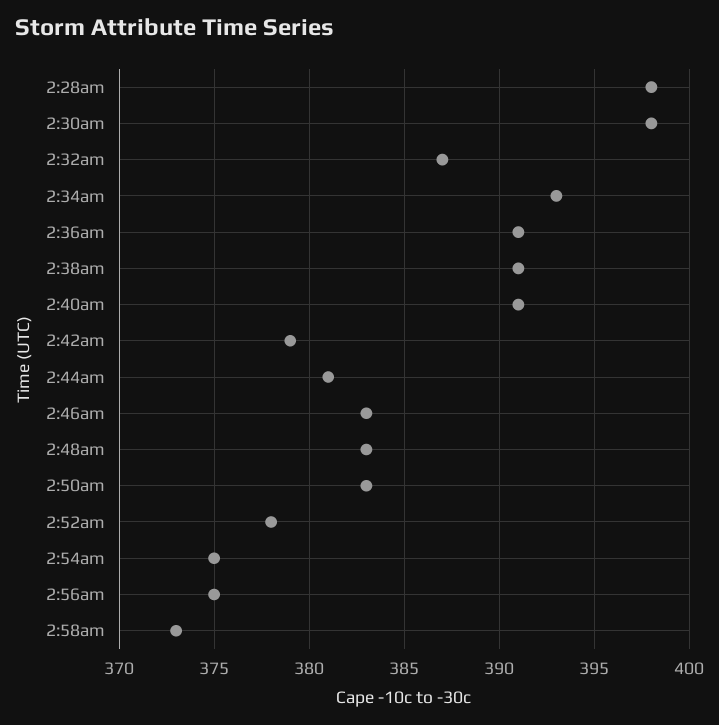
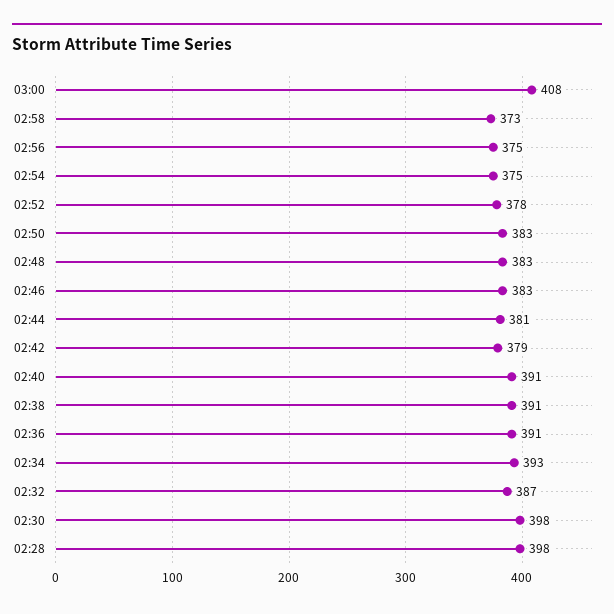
03:00: none -> 408

